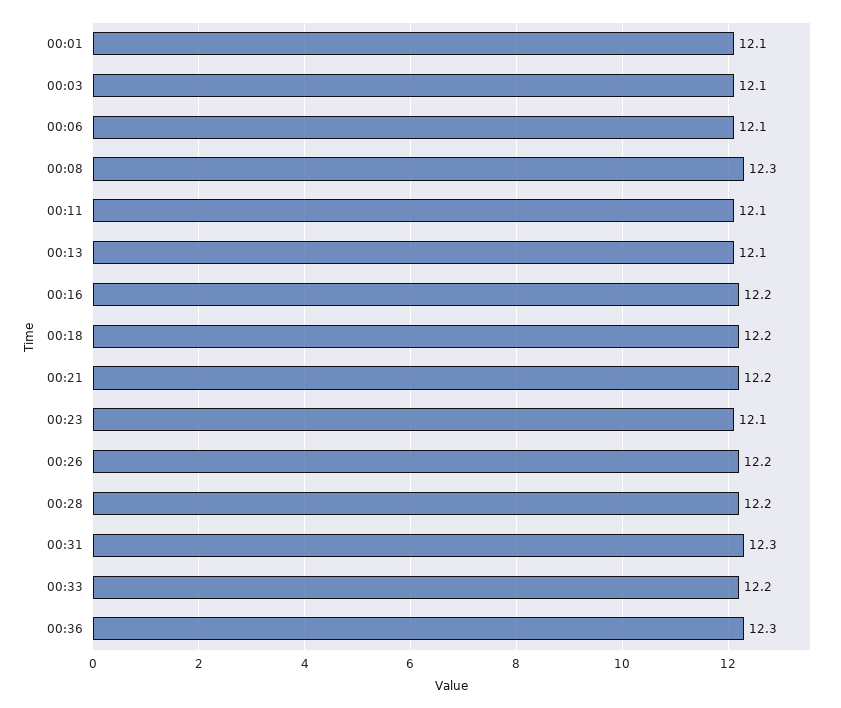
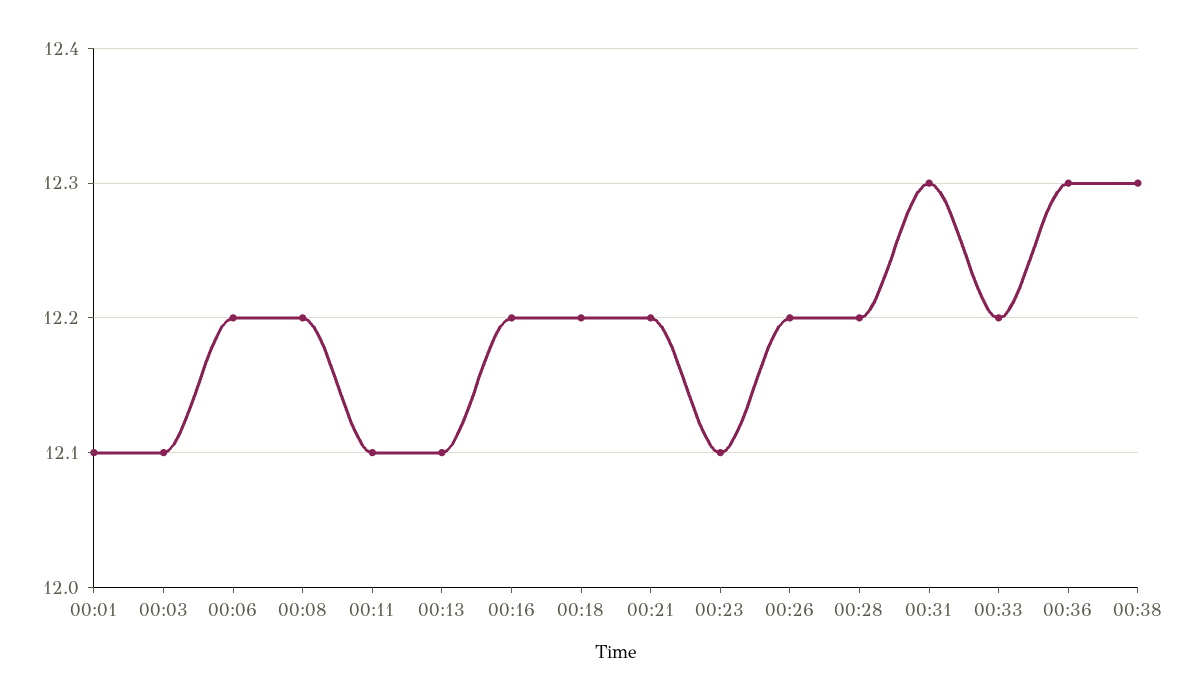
00:06: 12.1 -> 12.2
00:08: 12.3 -> 12.2
00:38: none -> 12.3

